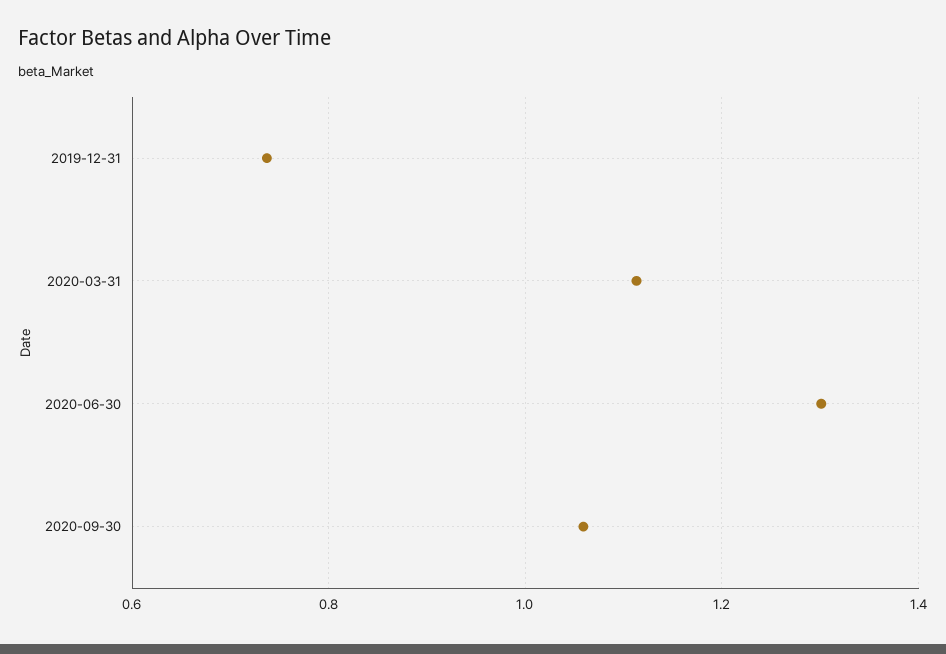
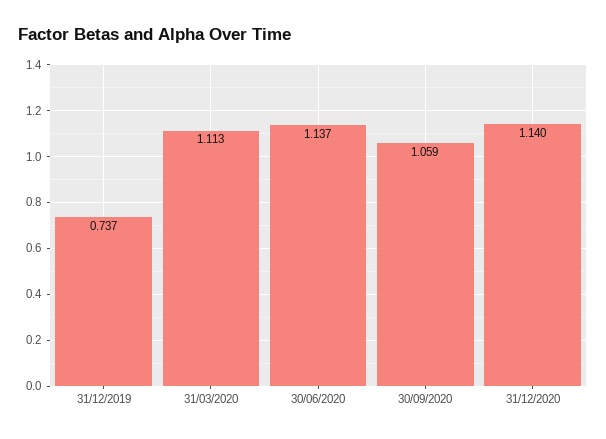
2020-06-30: 1.3 -> 1.137
31/12/2020: none -> 1.14

